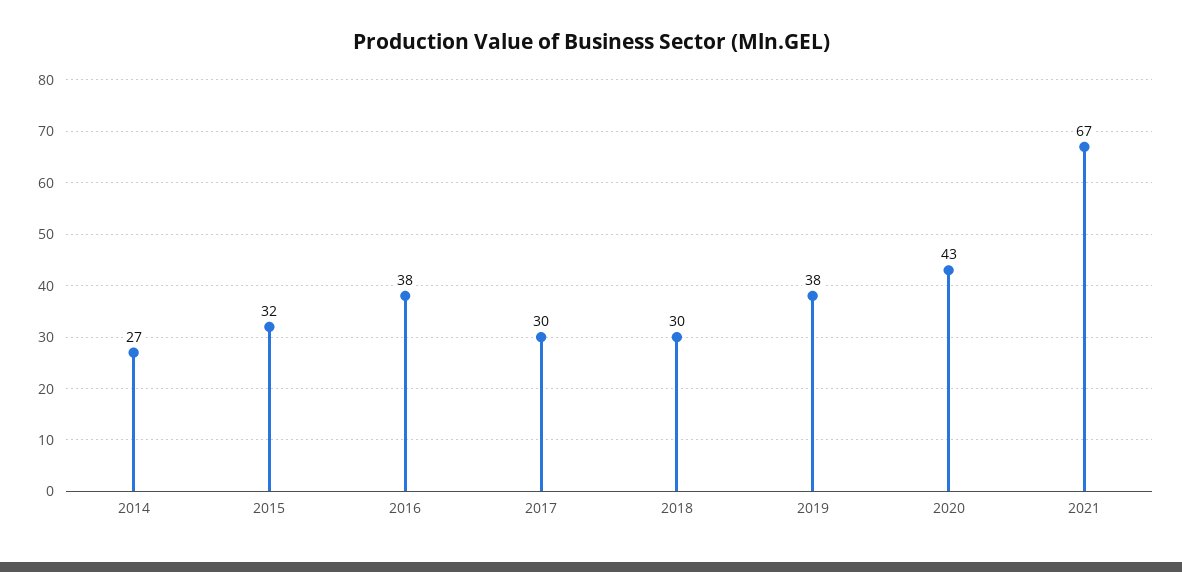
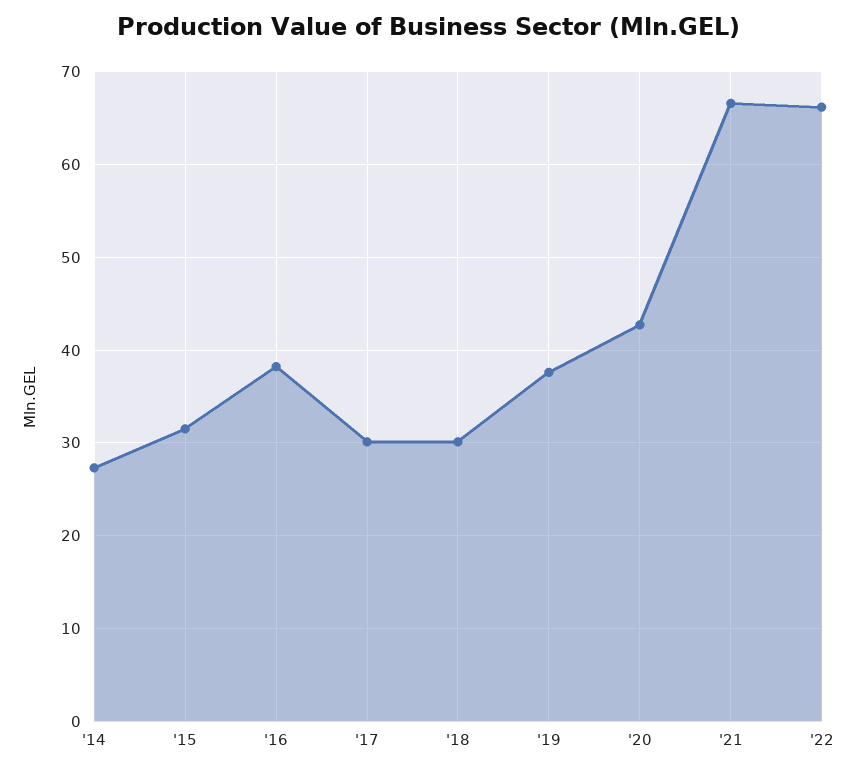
'22: none -> 66

